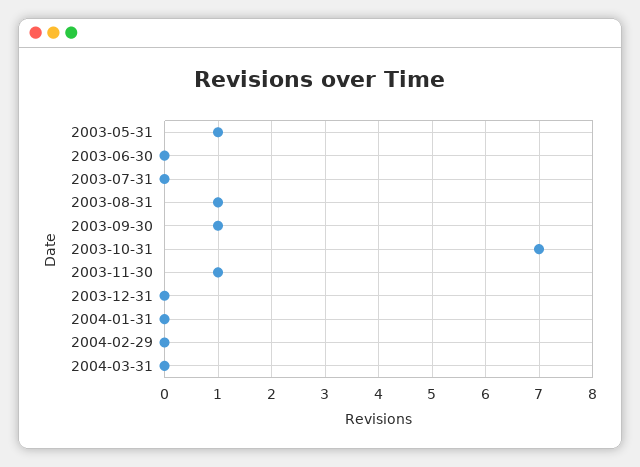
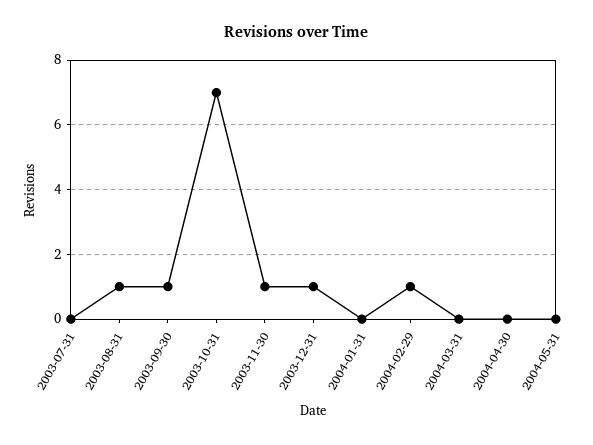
2003-05-31: 1 -> none
2003-06-30: 0 -> none
2003-12-31: 0 -> 1
2004-02-29: 0 -> 1
2004-04-30: none -> 0
2004-05-31: none -> 0

